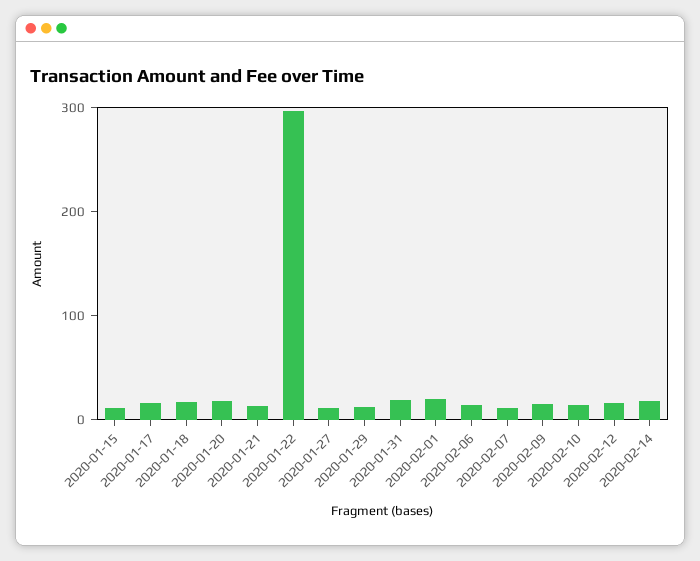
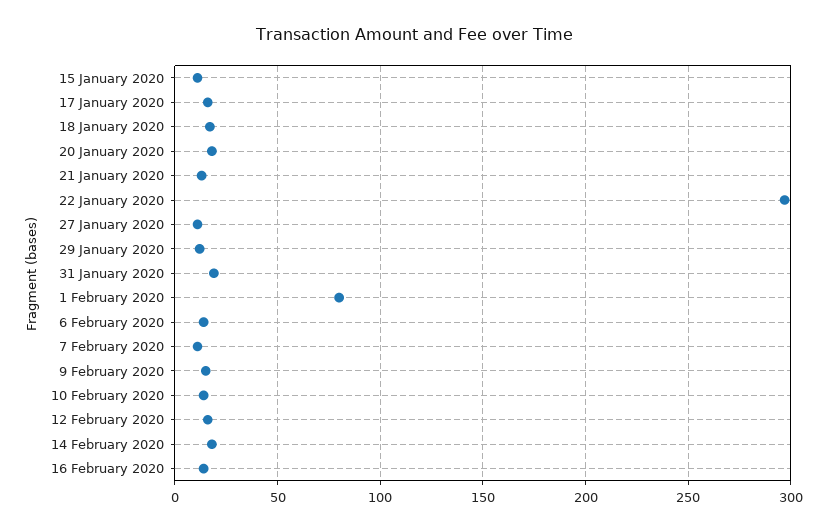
2020-02-01: 20 -> 80
16 February 2020: none -> 15

